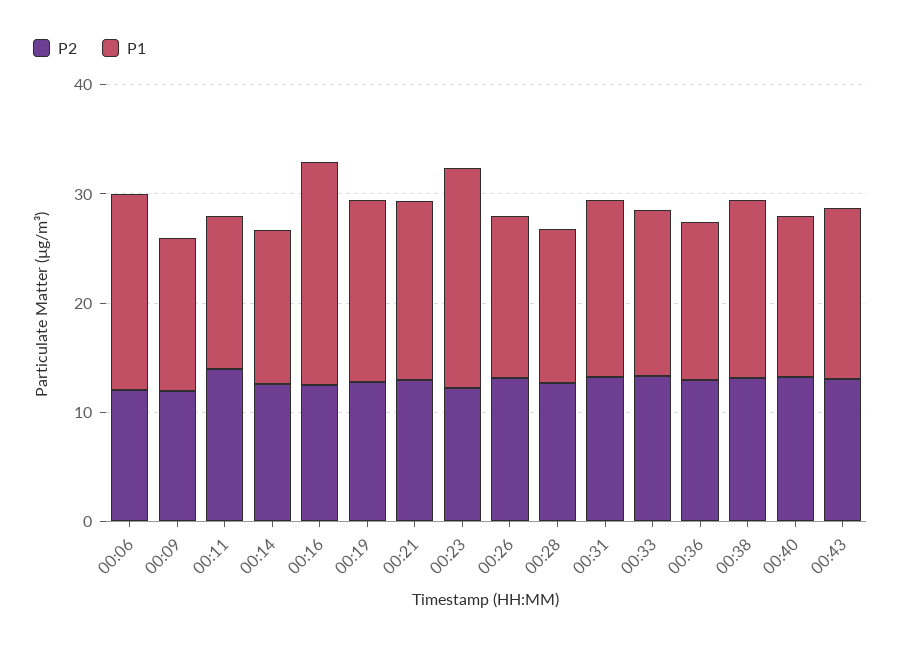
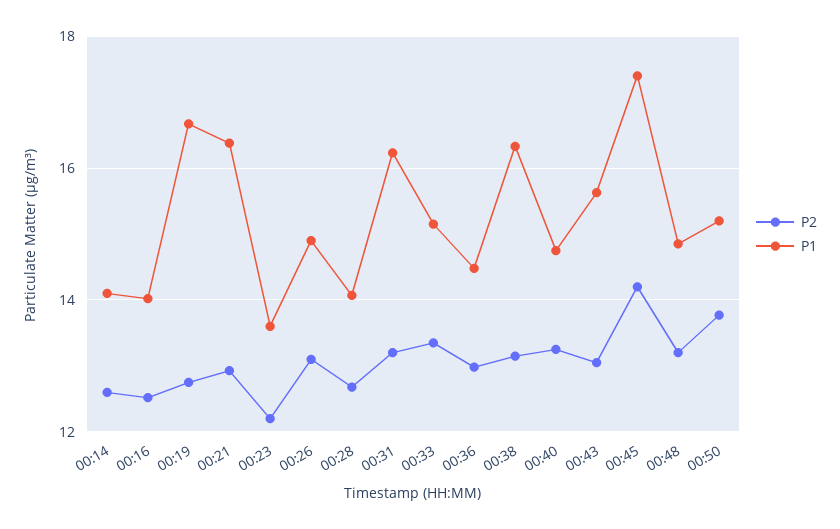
P2, 00:06: 12 -> none
P1, 00:06: 18 -> none
P2, 00:09: 12 -> none
P1, 00:09: 14 -> none
P2, 00:11: 14 -> none
P1, 00:11: 14 -> none
P1, 00:16: 20 -> 14
P1, 00:23: 20 -> 13.6
P2, 00:45: none -> 14.2
P1, 00:45: none -> 17.4
P2, 00:48: none -> 13.2
P1, 00:48: none -> 14.8
P2, 00:50: none -> 13.8
P1, 00:50: none -> 15.2

